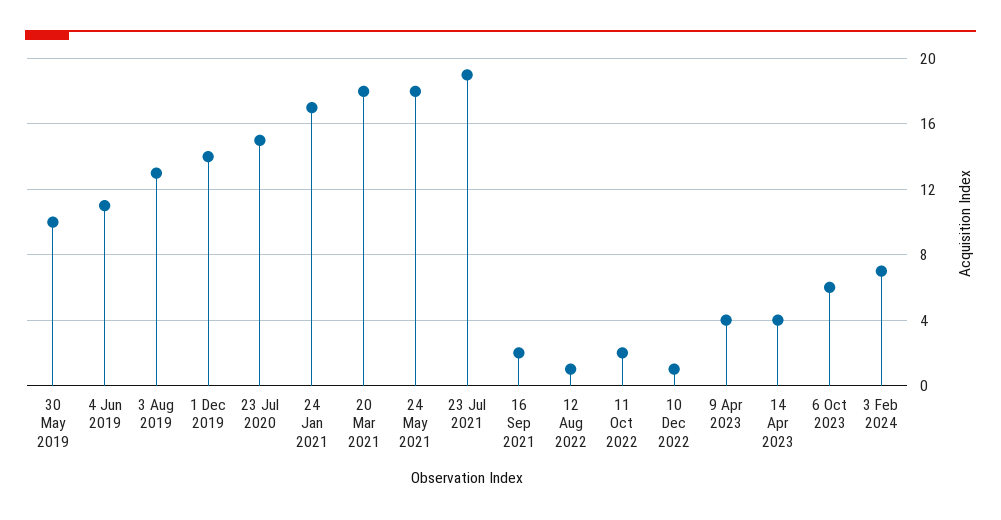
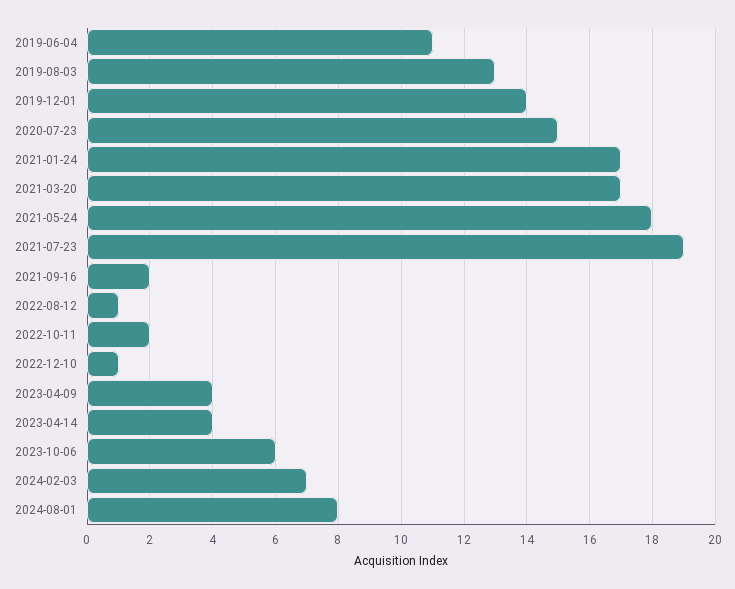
30 May 2019: 10 -> none
20 Mar 2021: 18 -> 17
2024-08-01: none -> 8

